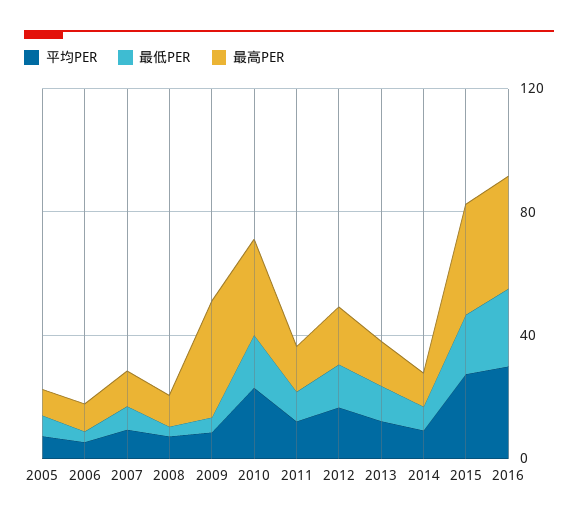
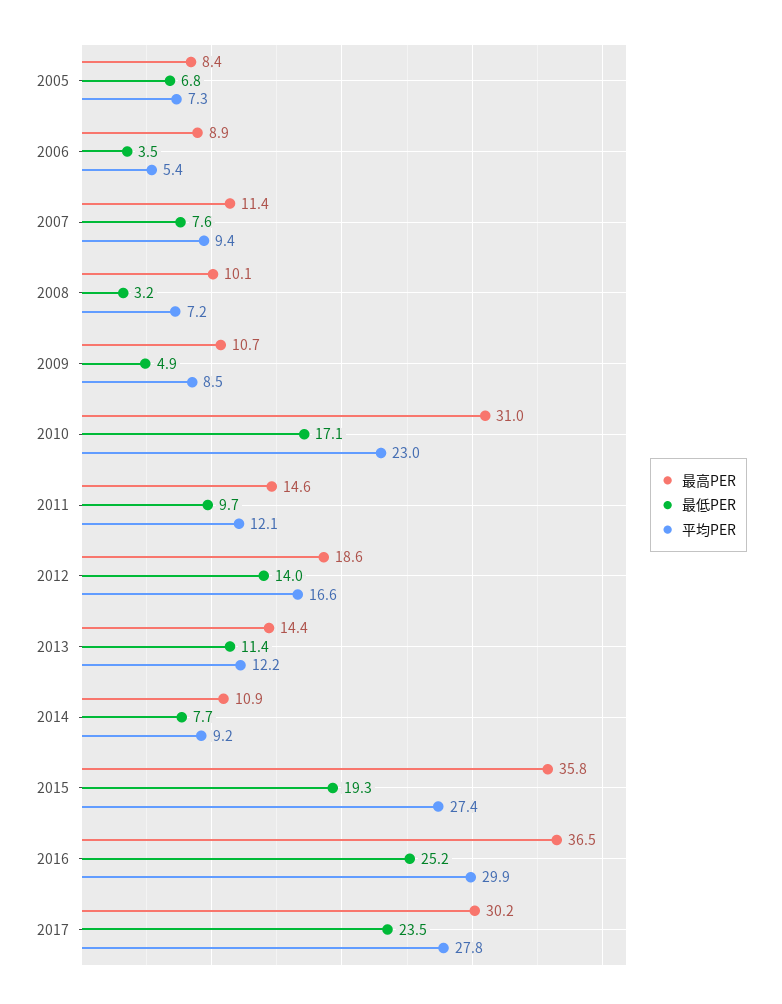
最高PER, 2009: 40 -> 10.7
最高PER, 2017: none -> 30.2
最低PER, 2017: none -> 23.5
平均PER, 2017: none -> 27.8

